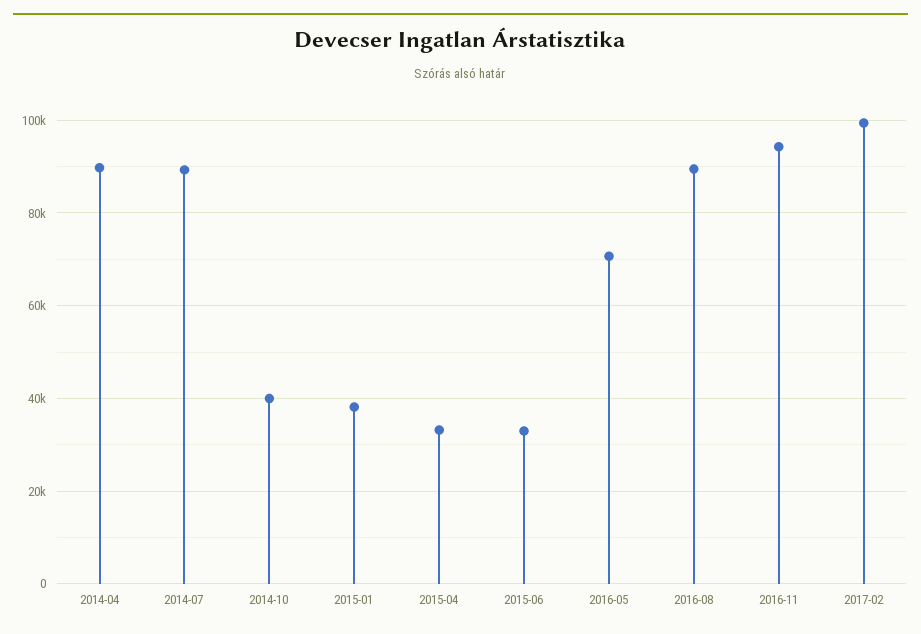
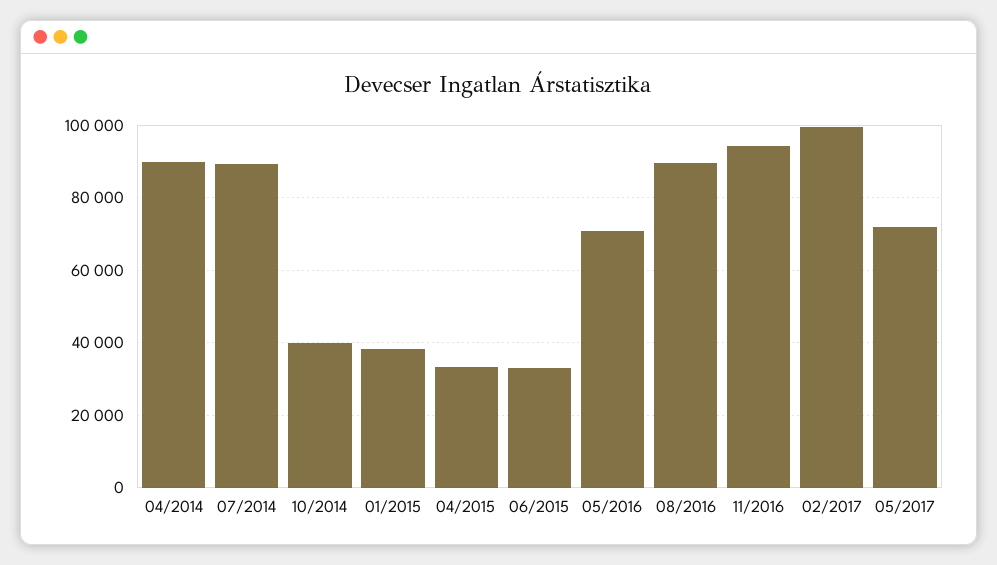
05/2017: none -> 72000

